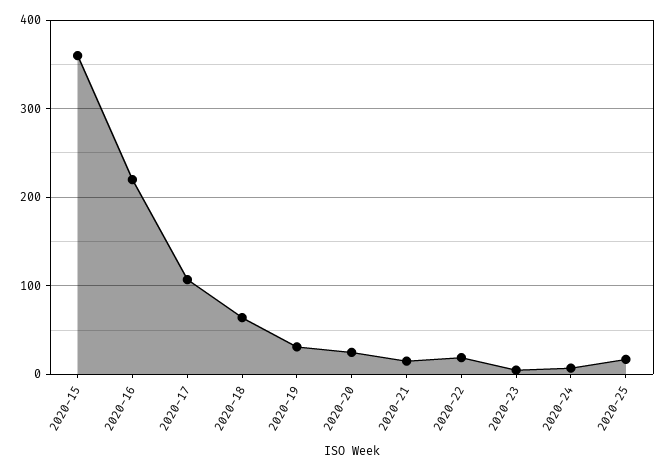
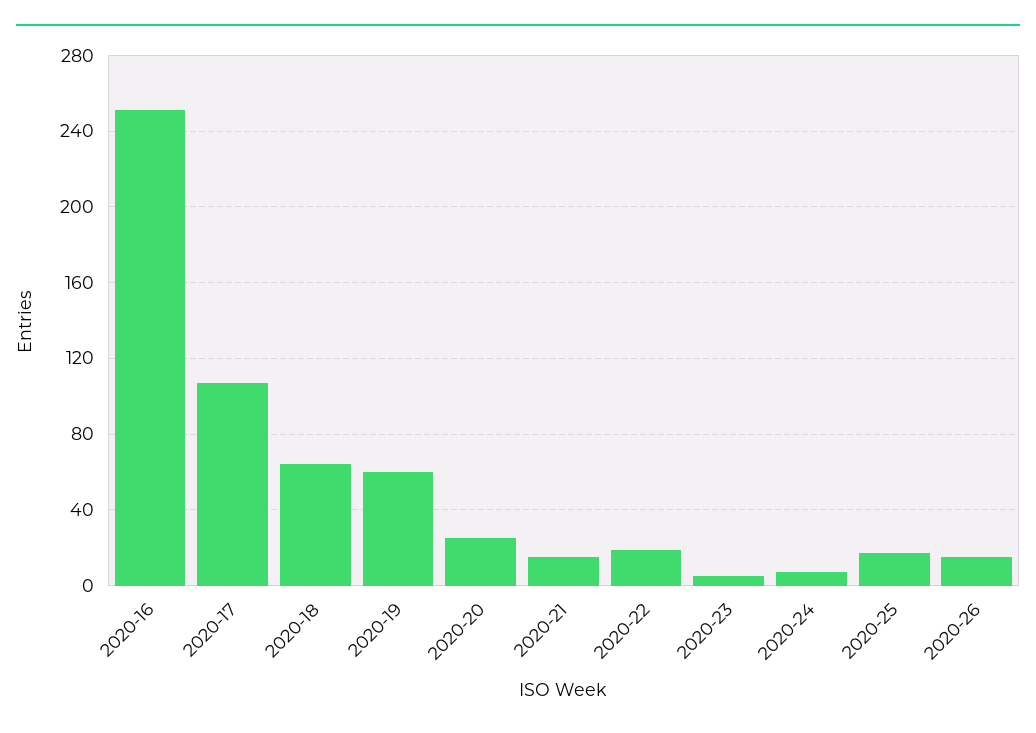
2020-15: 360 -> none
2020-16: 220 -> 250
2020-19: 30 -> 60
2020-26: none -> 15

